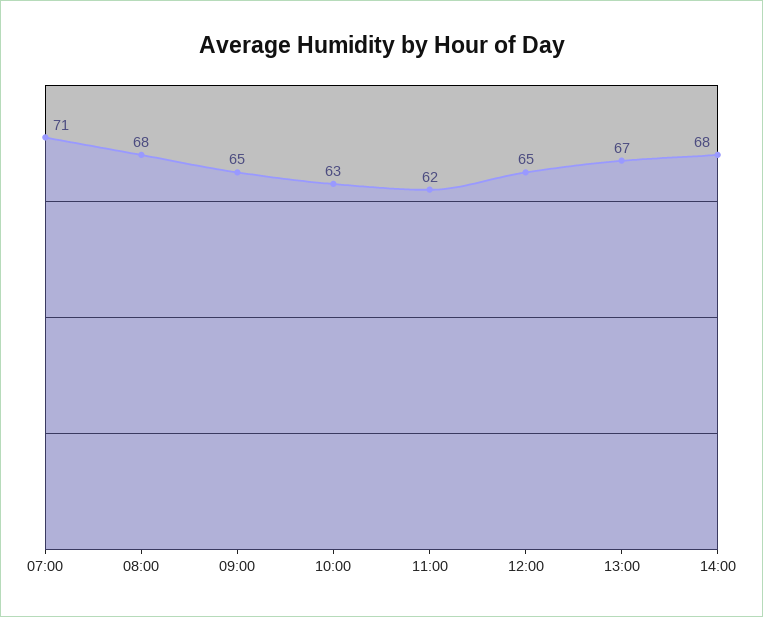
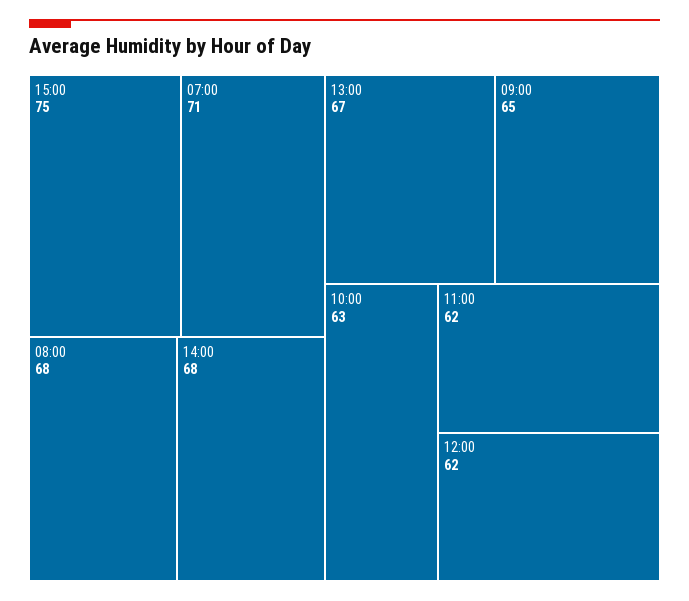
12:00: 65 -> 62
15:00: none -> 75

